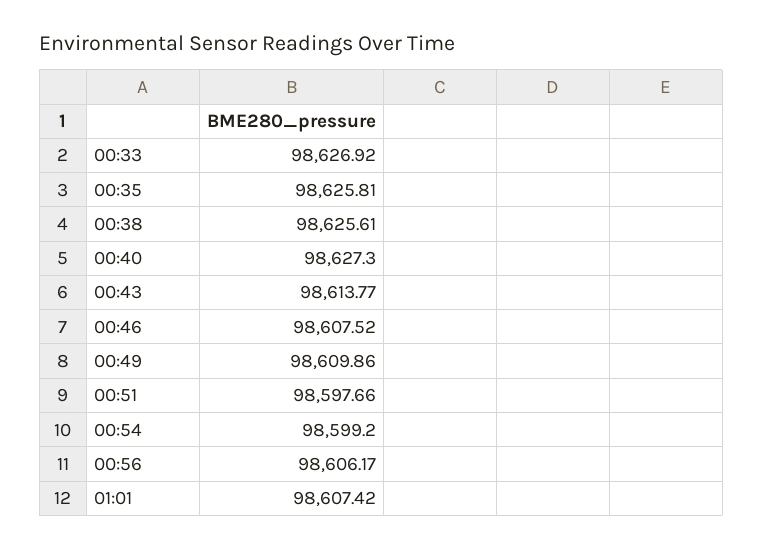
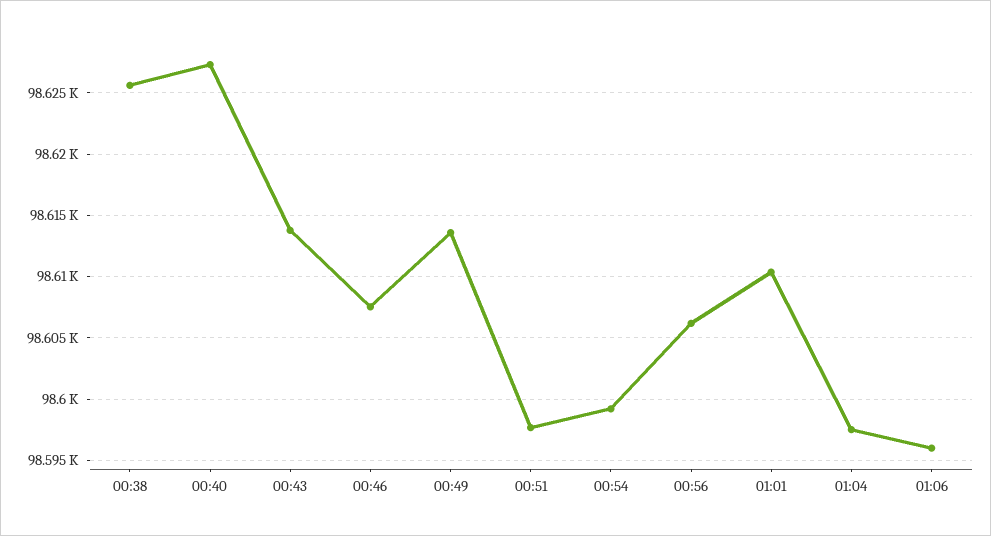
00:33: 98626.92 -> none
00:35: 98625.81 -> none
00:49: 98609.86 -> 98613.5
01:01: 98607.42 -> 98610.5
01:04: none -> 98597.5
01:06: none -> 98596

